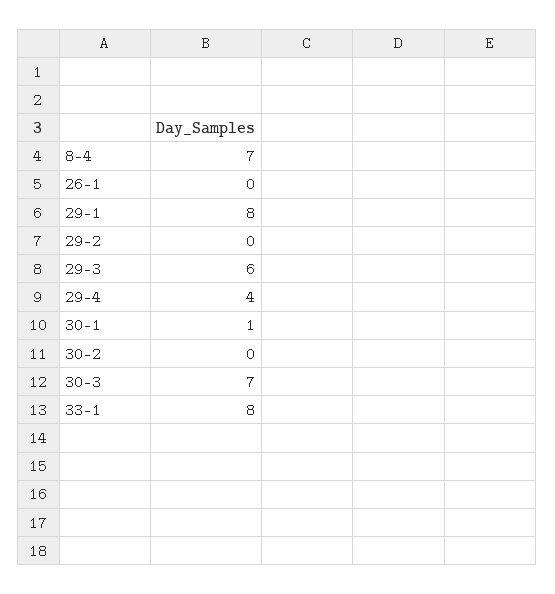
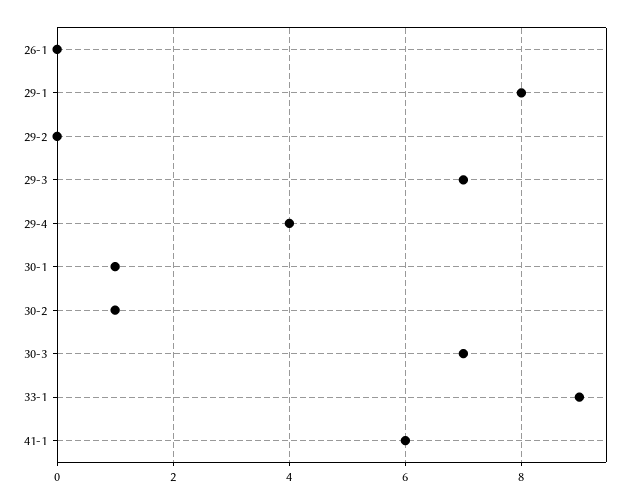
8-4: 7 -> none
29-3: 6 -> 7
30-2: 0 -> 1
33-1: 8 -> 9
41-1: none -> 6

